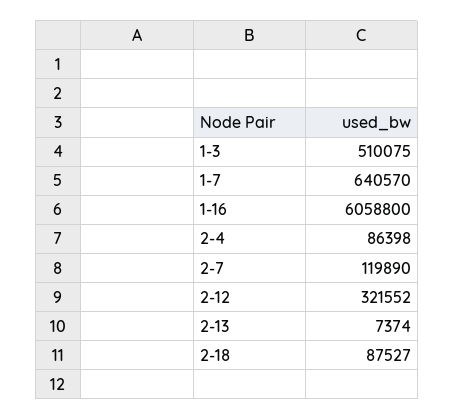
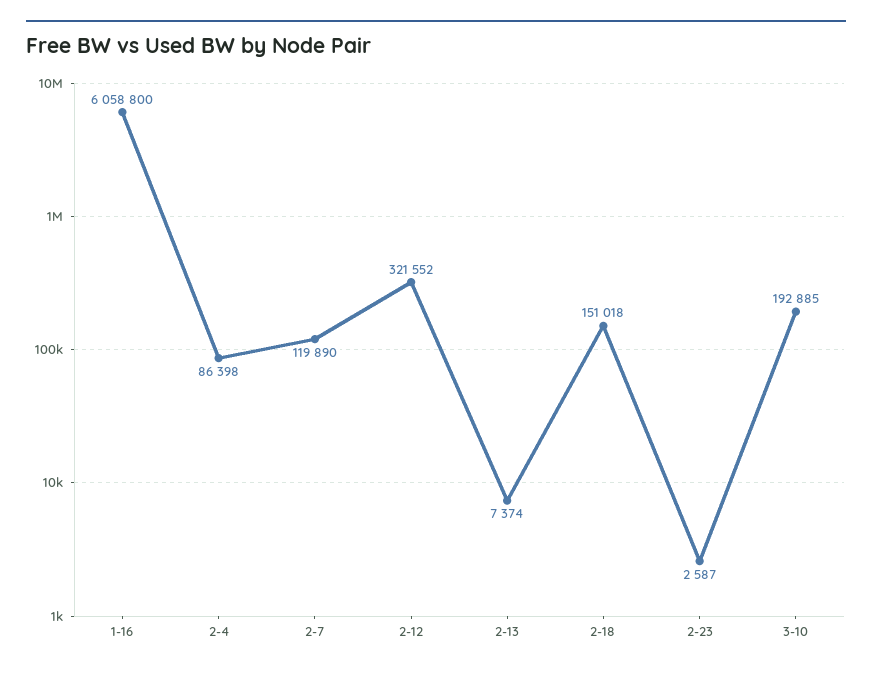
1-3: 510075 -> none
1-7: 640570 -> none
2-18: 87527 -> 151018
2-23: none -> 2587
3-10: none -> 192885

